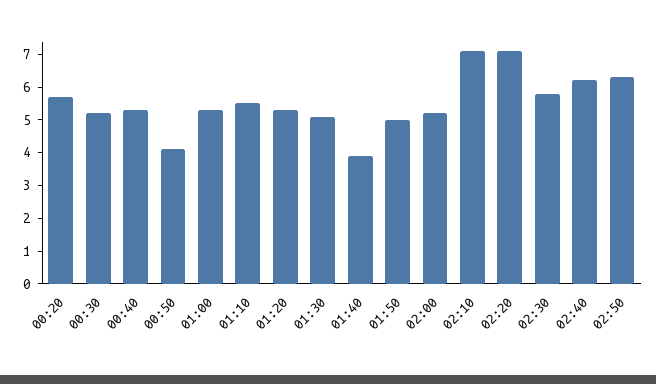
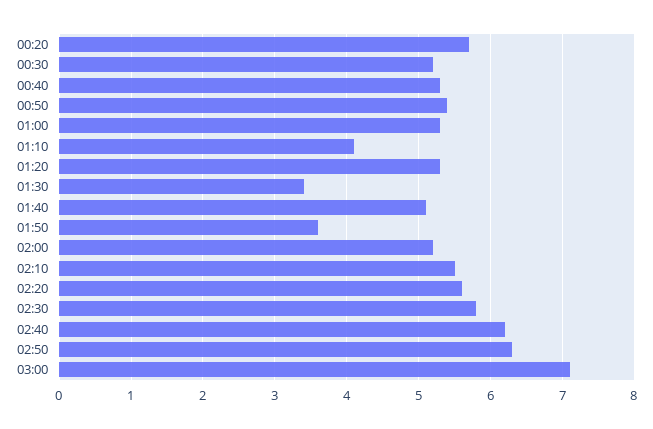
00:50: 4 -> 5.4
01:10: 5.5 -> 4.1
01:30: 5 -> 3.4
01:40: 4 -> 5.1
01:50: 5 -> 3.6
02:10: 7 -> 5.5
02:20: 7 -> 5.6
03:00: none -> 7.1

